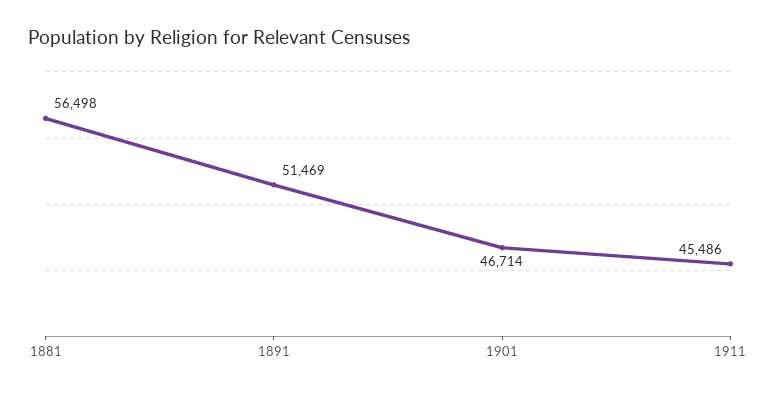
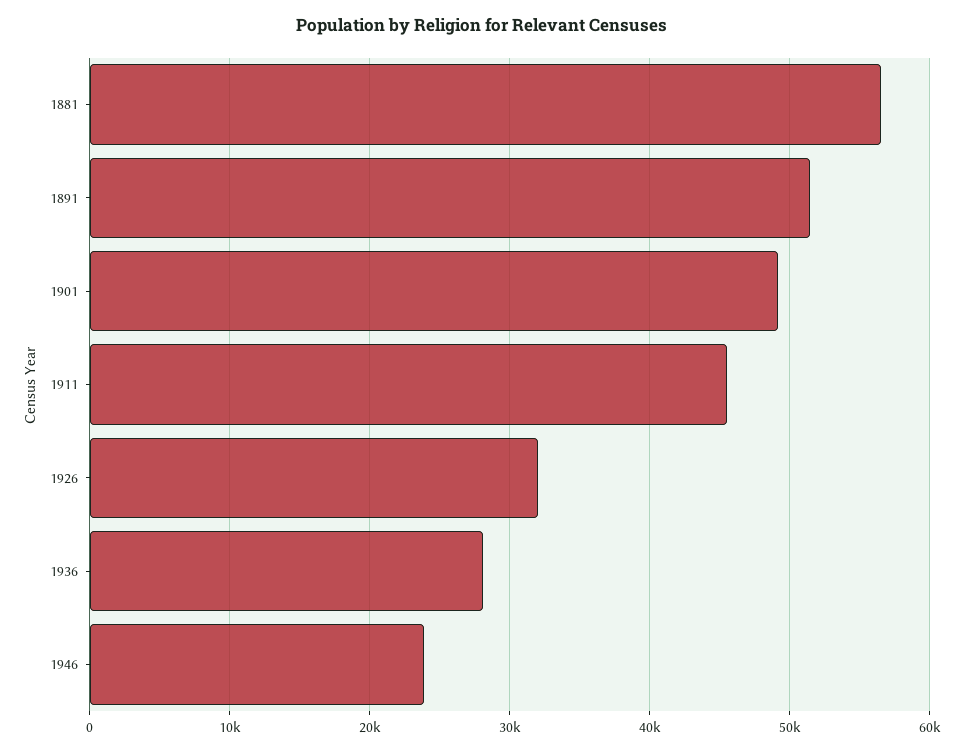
1901: 46714 -> 49000
1926: none -> 32000
1936: none -> 28000
1946: none -> 24000

